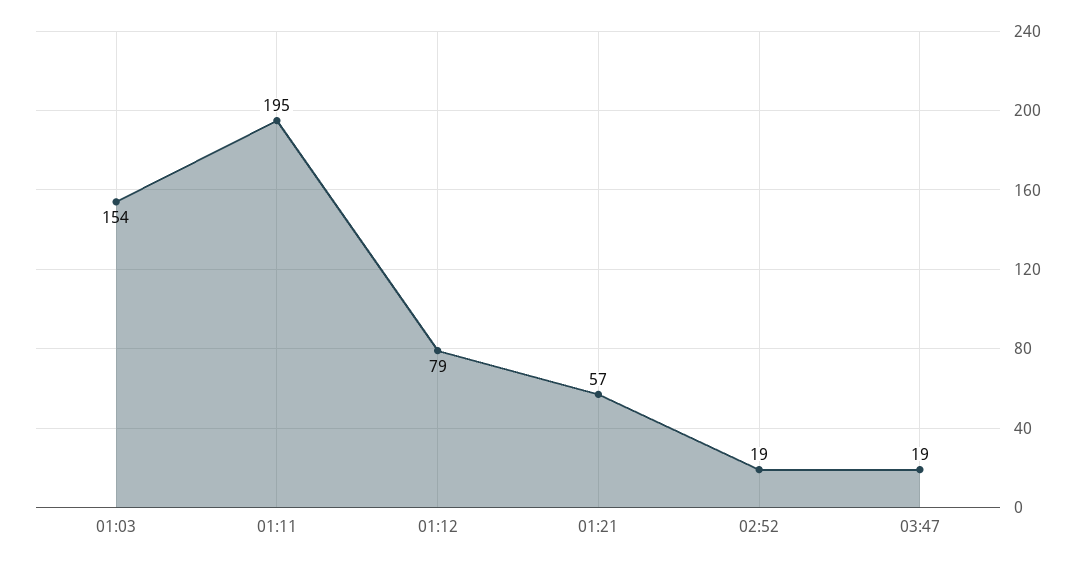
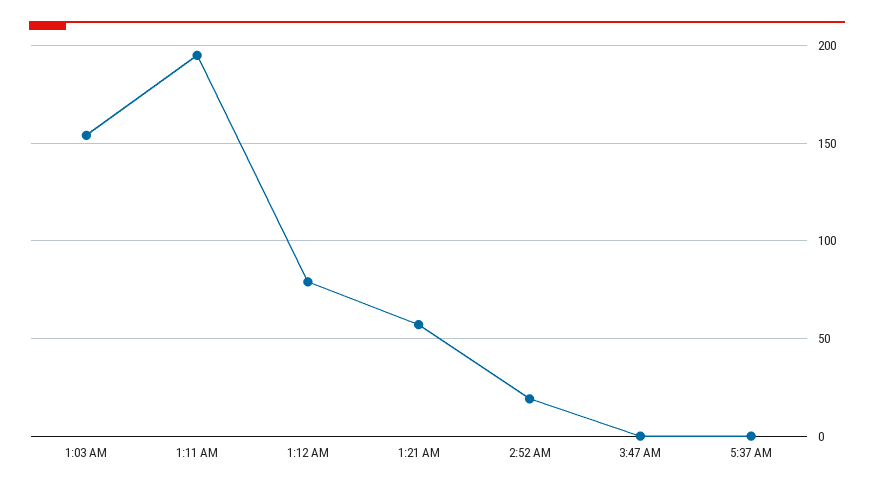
03:47: 19 -> 0
5:37 AM: none -> 0

